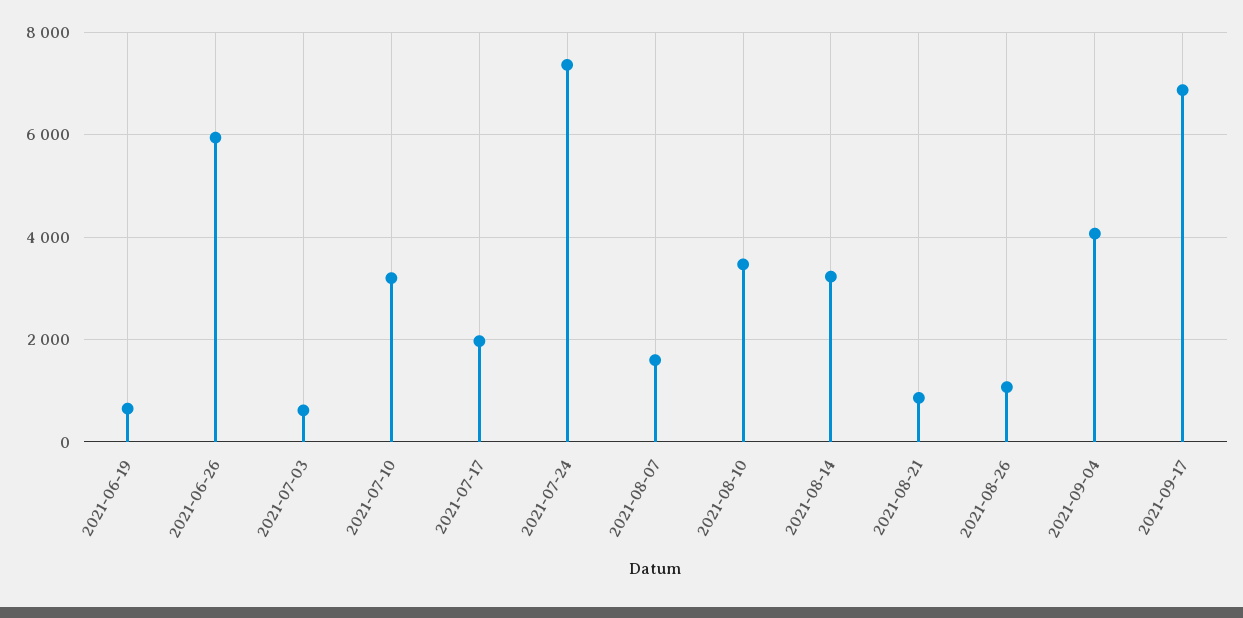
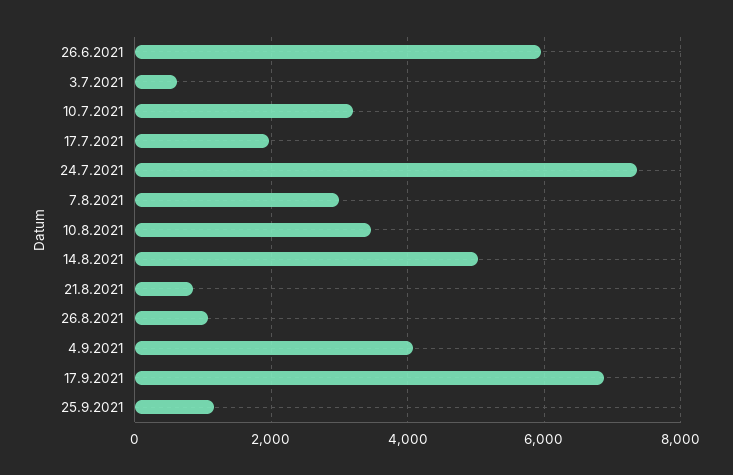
2021-06-19: 600 -> none
2021-08-07: 1600 -> 3000
2021-08-14: 3200 -> 5000
25.9.2021: none -> 1200

